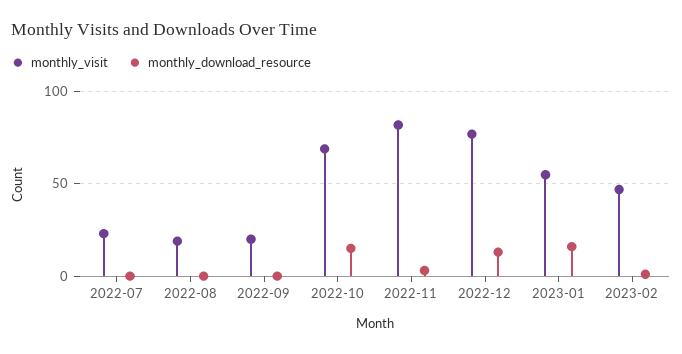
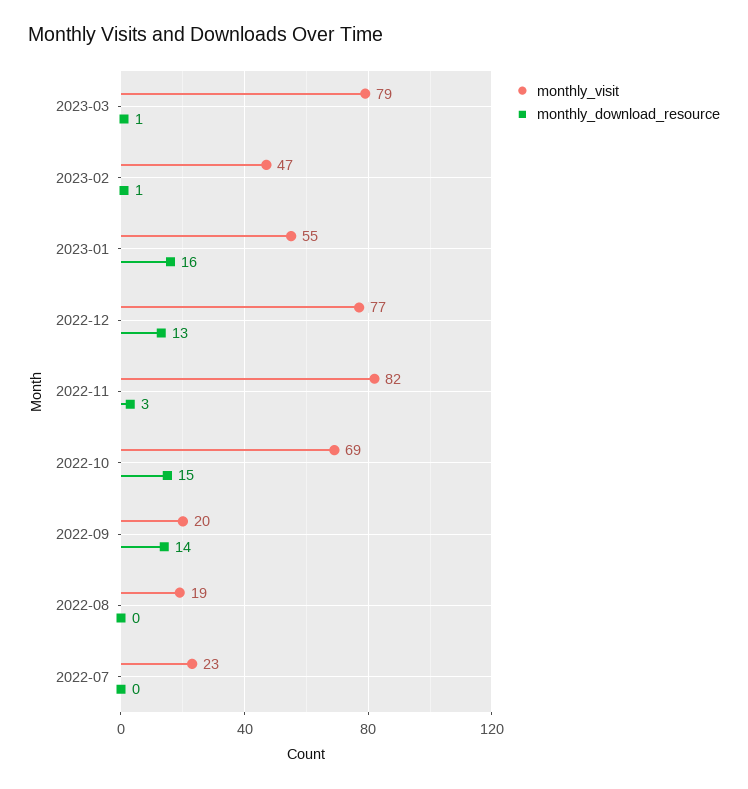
monthly_download_resource, 2022-09: 0 -> 14
monthly_visit, 2023-03: none -> 79
monthly_download_resource, 2023-03: none -> 1

